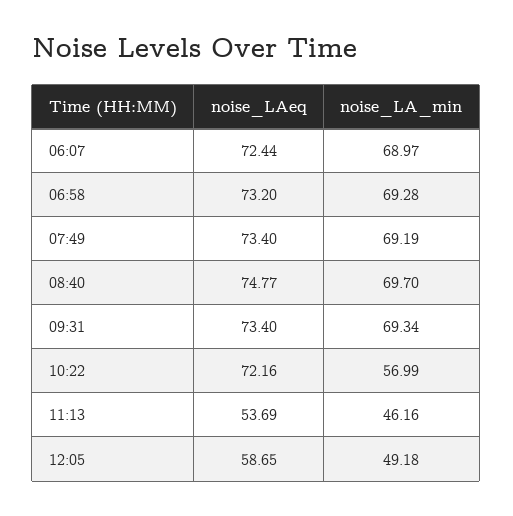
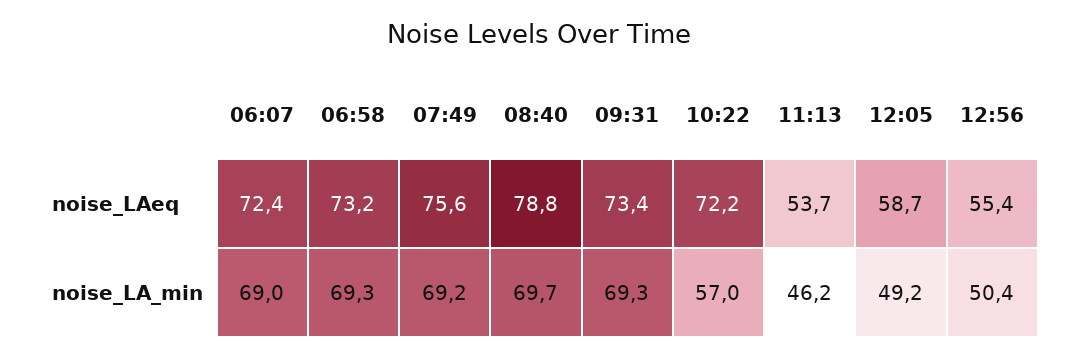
noise_LAeq, 07:49: 73.4 -> 75.6
noise_LAeq, 08:40: 74.77 -> 78.8
noise_LAeq, 12:56: none -> 55.4
noise_LA_min, 12:56: none -> 50.4

